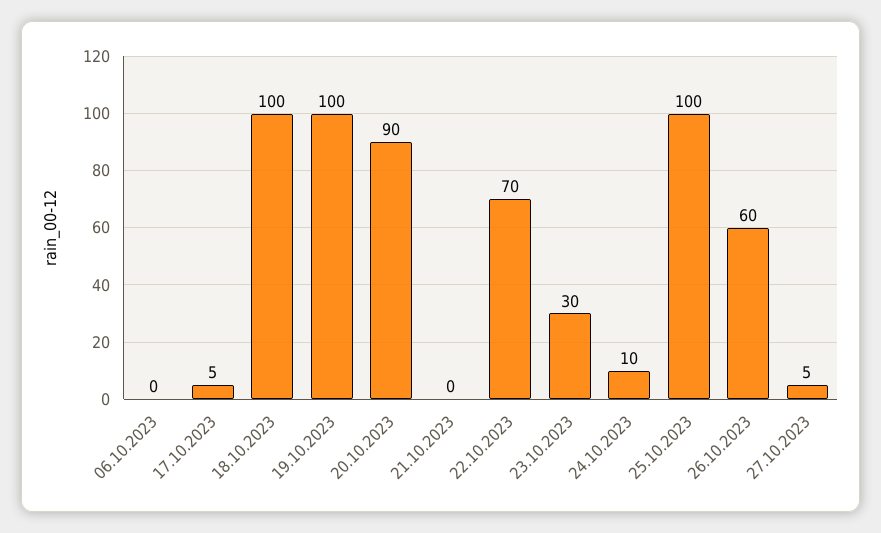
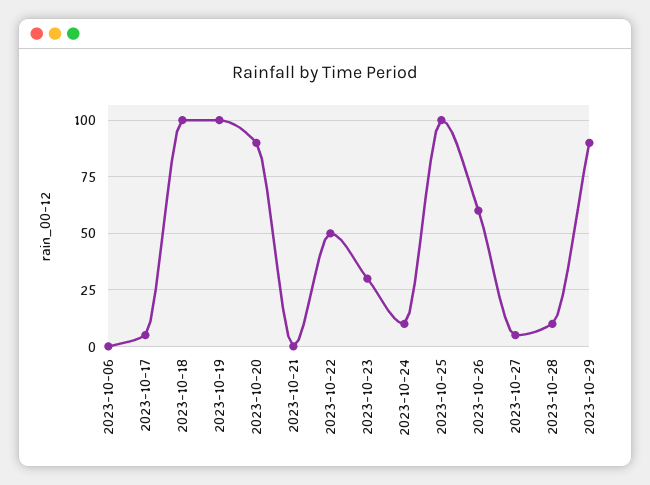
22.10.2023: 70 -> 50
2023-10-28: none -> 10
2023-10-29: none -> 90

